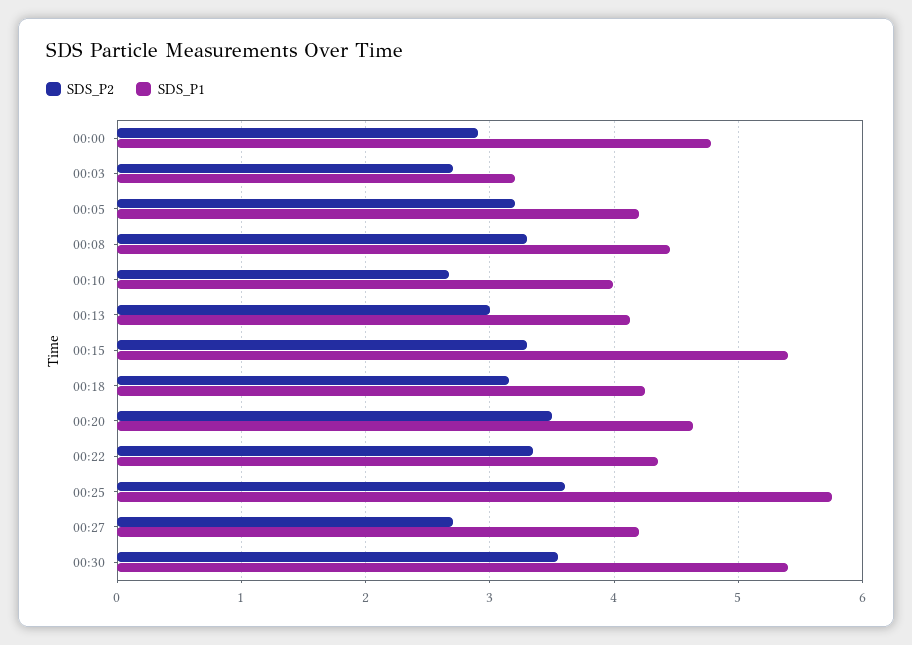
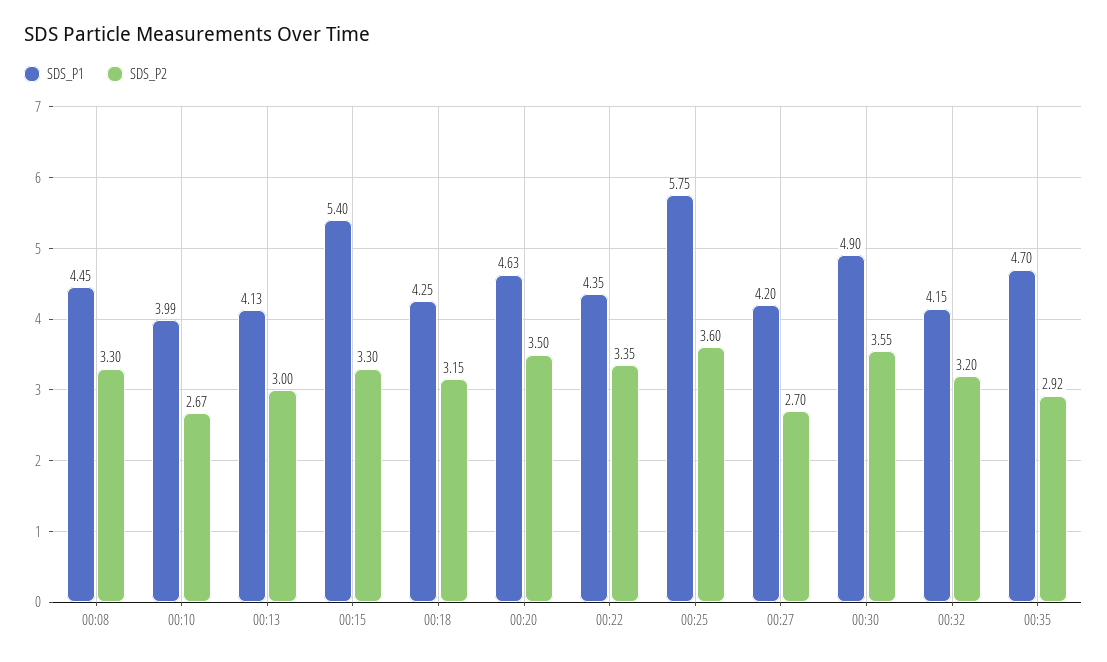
SDS_P2, 00:00: 2.9 -> none
SDS_P1, 00:00: 4.8 -> none
SDS_P2, 00:03: 2.7 -> none
SDS_P1, 00:03: 3.2 -> none
SDS_P2, 00:05: 3.2 -> none
SDS_P1, 00:05: 4.2 -> none
SDS_P1, 00:30: 5.4 -> 4.9
SDS_P1, 00:32: none -> 4.15
SDS_P2, 00:32: none -> 3.2
SDS_P1, 00:35: none -> 4.7
SDS_P2, 00:35: none -> 2.92

